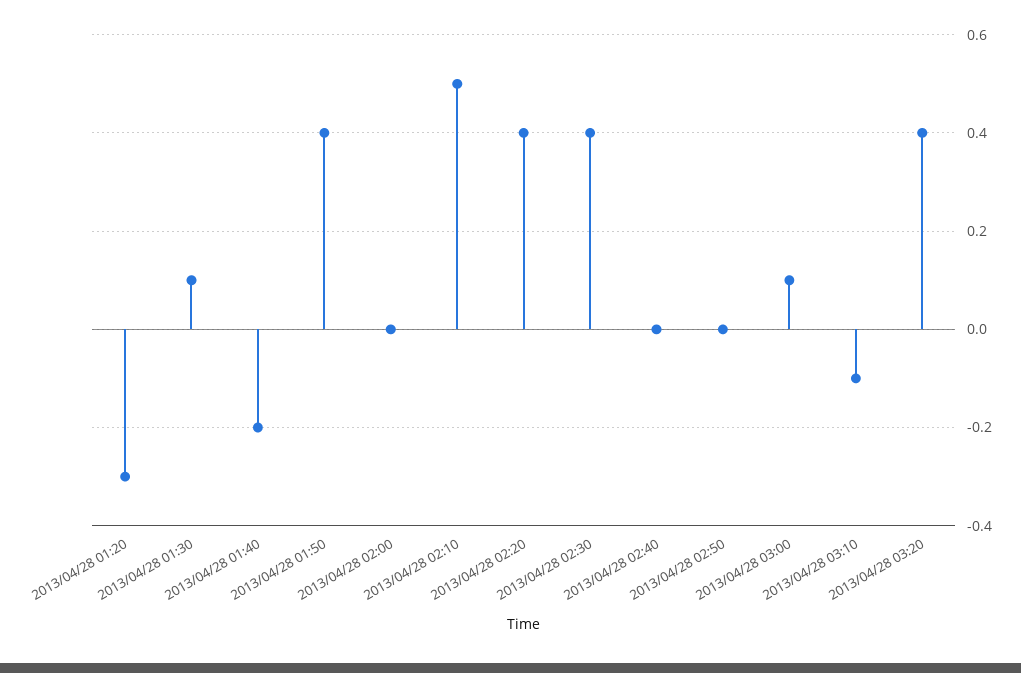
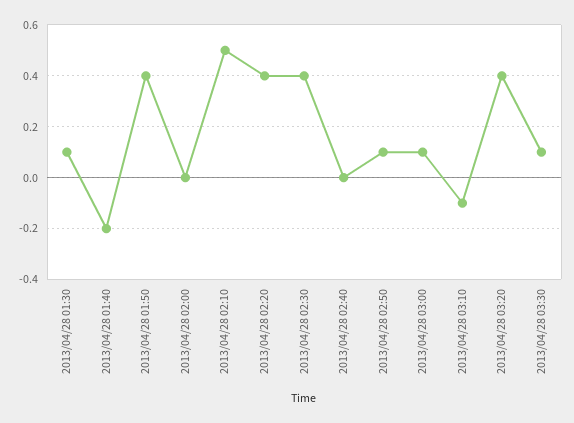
2013/04/28 01:20: -0.3 -> none
2013/04/28 02:50: 0 -> 0.1
2013/04/28 03:30: none -> 0.1

